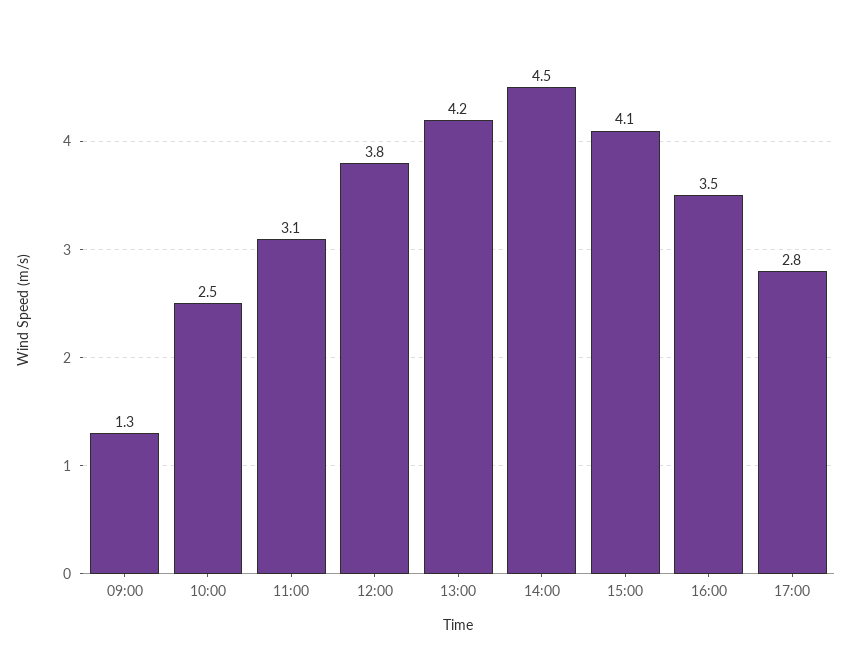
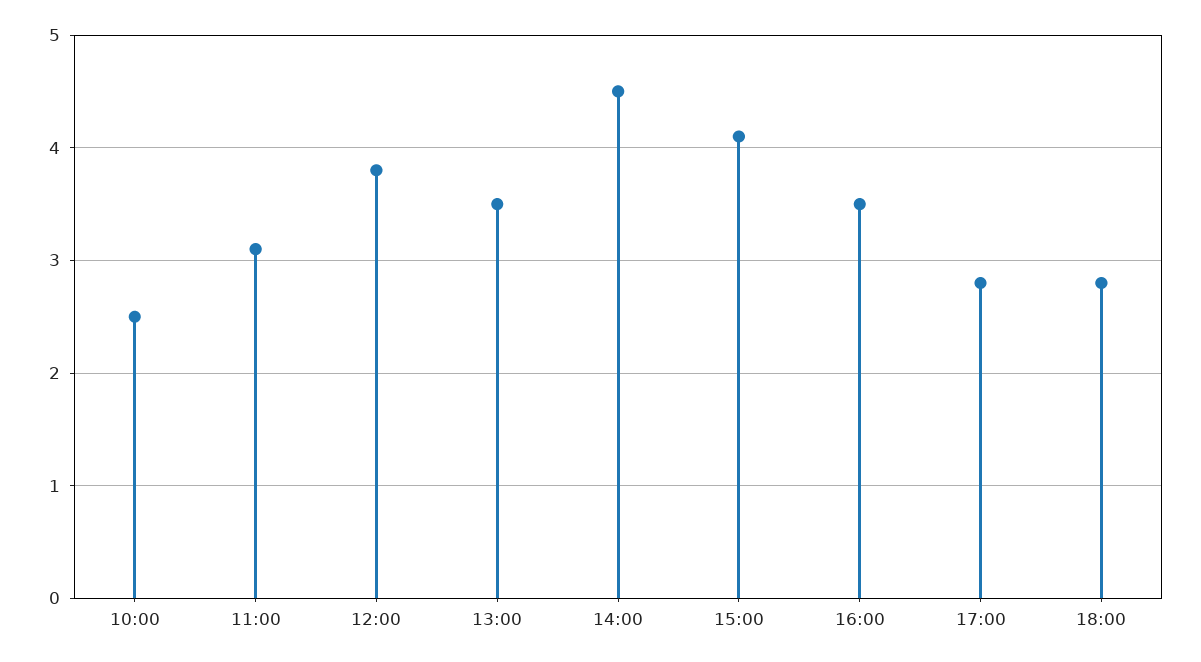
09:00: 1.3 -> none
13:00: 4.2 -> 3.5
18:00: none -> 2.8

